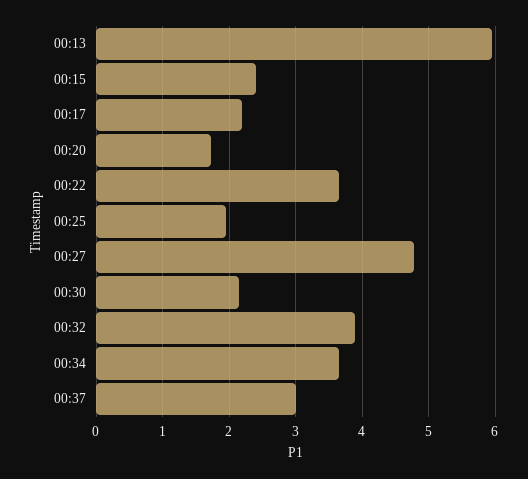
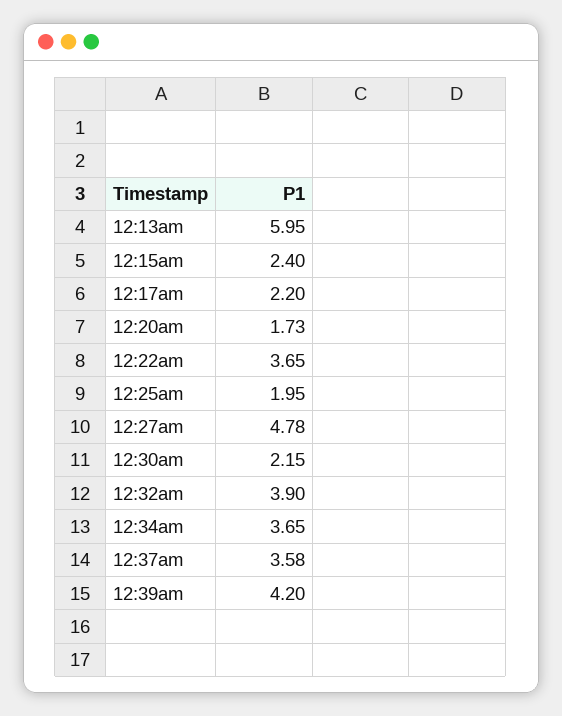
00:37: 3 -> 3.58
12:39am: none -> 4.2

